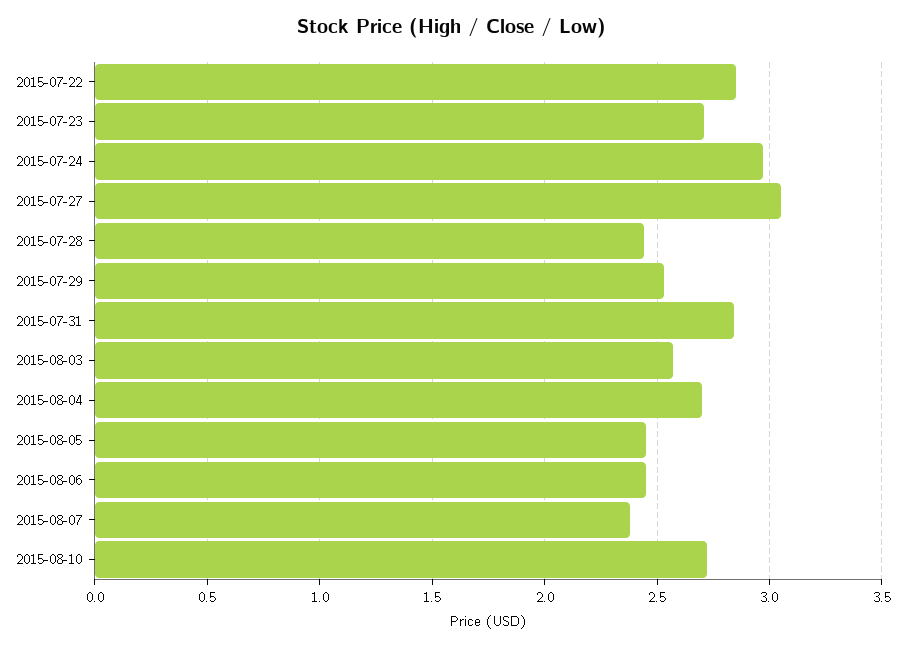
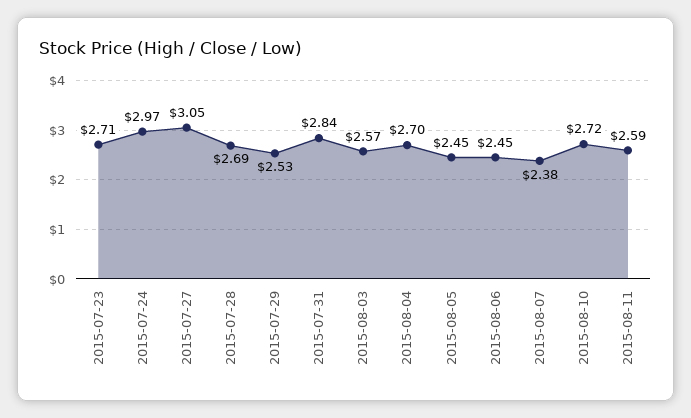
2015-07-22: 2.85 -> none
2015-07-28: 2.45 -> 2.69
2015-08-11: none -> 2.59

